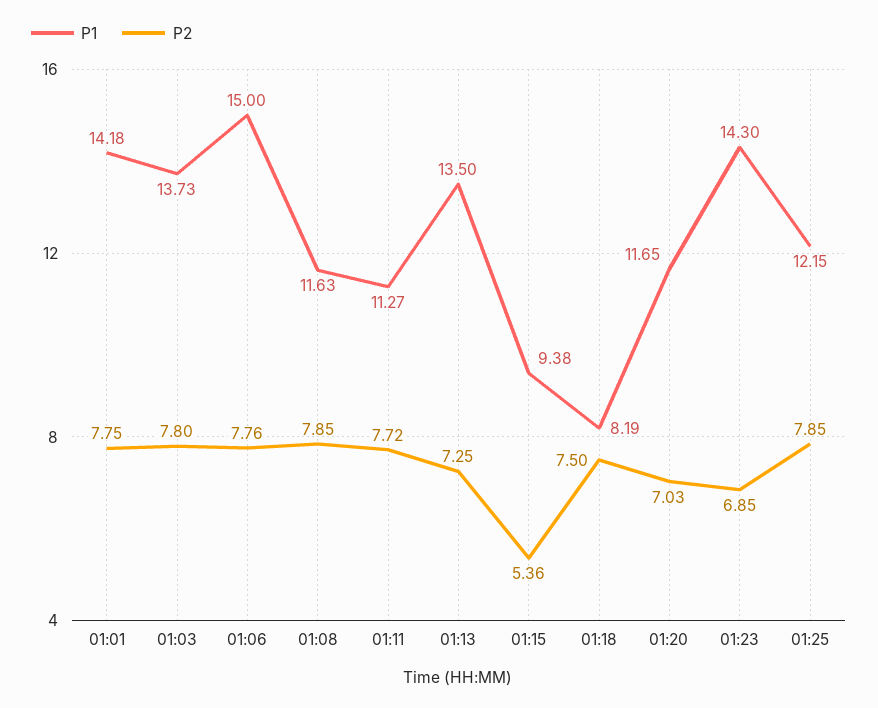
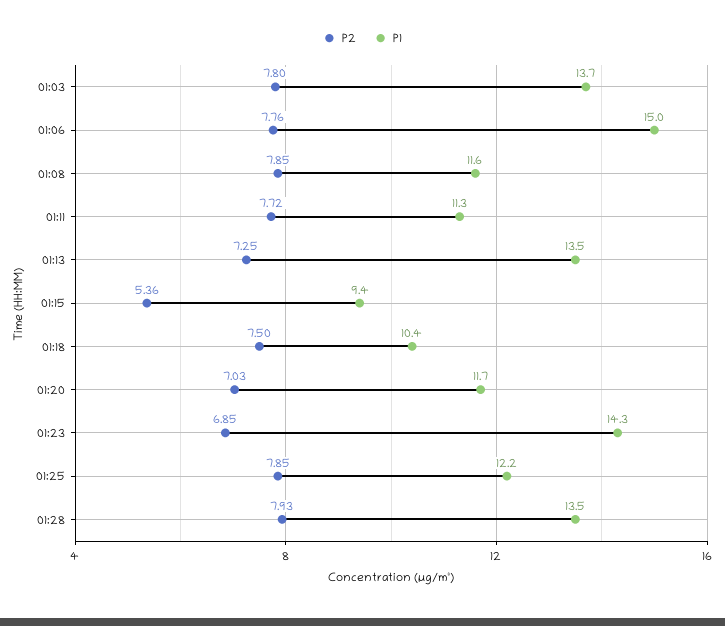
P1, 01:01: 14.18 -> none
P2, 01:01: 7.75 -> none
P1, 01:18: 8.19 -> 10.4
P2, 01:28: none -> 7.93
P1, 01:28: none -> 13.5

